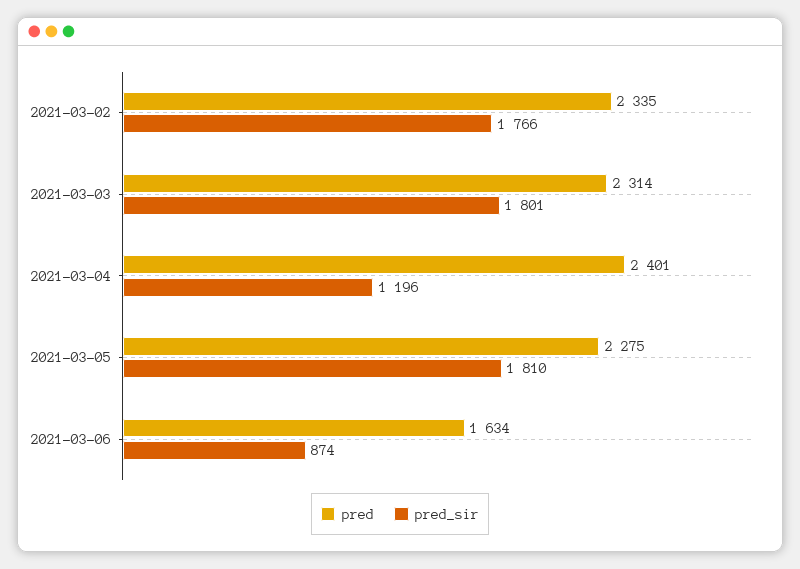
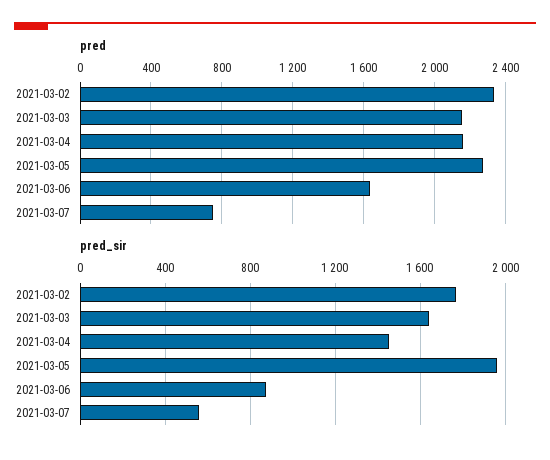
pred, 2021-03-03: 2314 -> 2150
pred_sir, 2021-03-03: 1801 -> 1650
pred, 2021-03-04: 2401 -> 2150
pred_sir, 2021-03-04: 1196 -> 1450
pred_sir, 2021-03-05: 1810 -> 1950
pred, 2021-03-07: none -> 750
pred_sir, 2021-03-07: none -> 550

